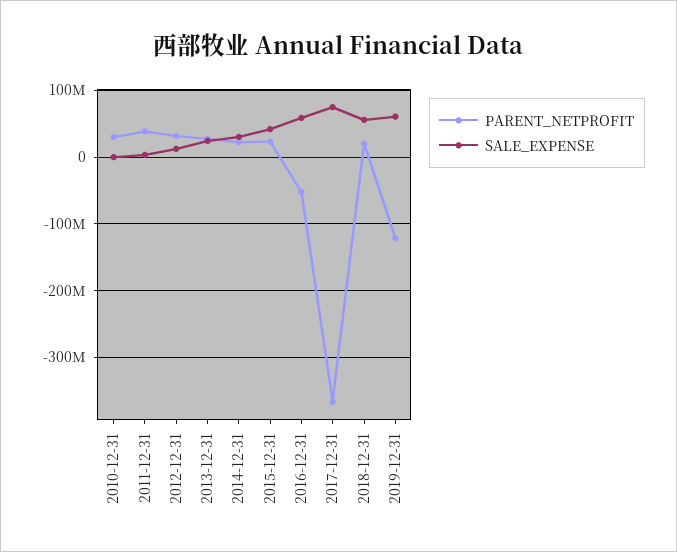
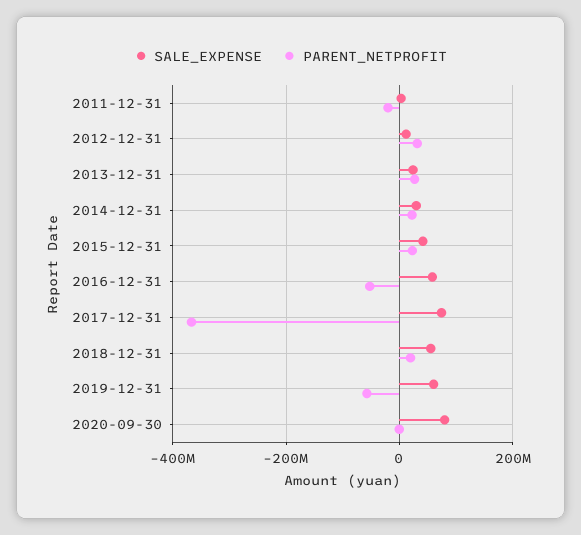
PARENT_NETPROFIT, 2010-12-31: 30000000 -> none
SALE_EXPENSE, 2010-12-31: 0 -> none
PARENT_NETPROFIT, 2011-12-31: 40000000 -> -20000000
PARENT_NETPROFIT, 2019-12-31: -120000000 -> -60000000
SALE_EXPENSE, 2020-09-30: none -> 80000000
PARENT_NETPROFIT, 2020-09-30: none -> 0

